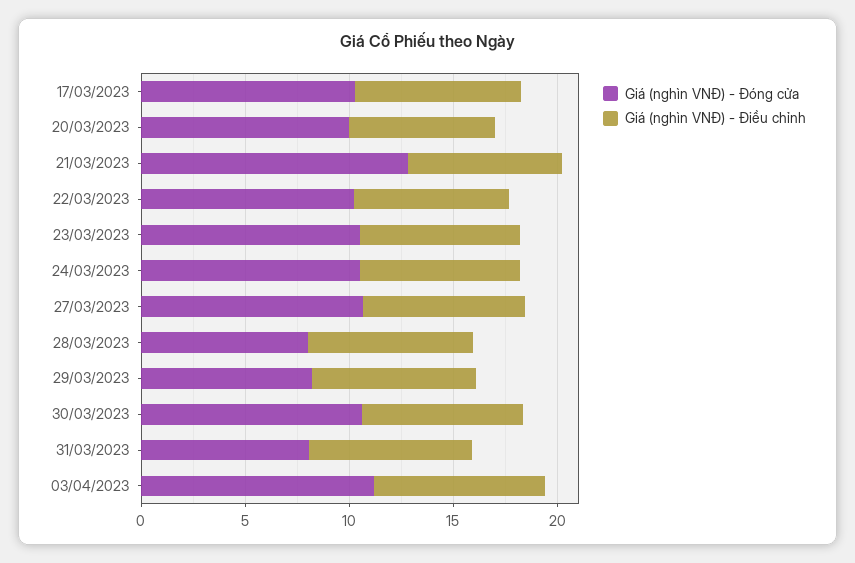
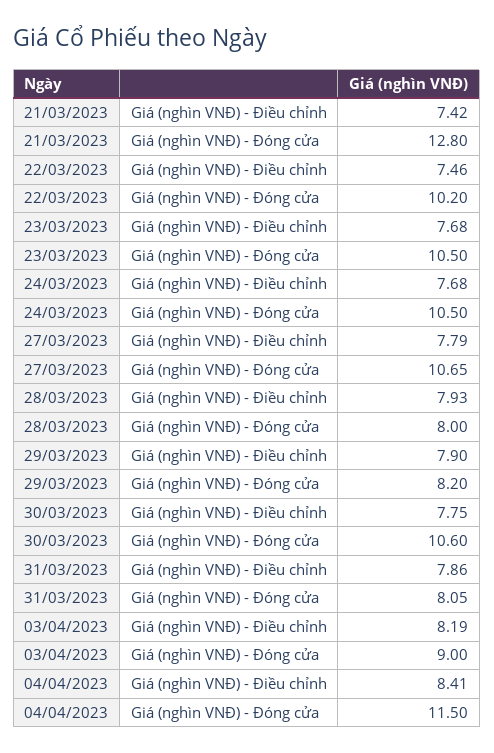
Giá (nghìn VNĐ) - Đóng cửa, 17/03/2023: 10 -> none
Giá (nghìn VNĐ) - Điều chỉnh, 17/03/2023: 8 -> none
Giá (nghìn VNĐ) - Đóng cửa, 20/03/2023: 10 -> none
Giá (nghìn VNĐ) - Điều chỉnh, 20/03/2023: 7 -> none
Giá (nghìn VNĐ) - Đóng cửa, 03/04/2023: 11 -> 9
Giá (nghìn VNĐ) - Điều chỉnh, 04/04/2023: none -> 8.41
Giá (nghìn VNĐ) - Đóng cửa, 04/04/2023: none -> 11.5

